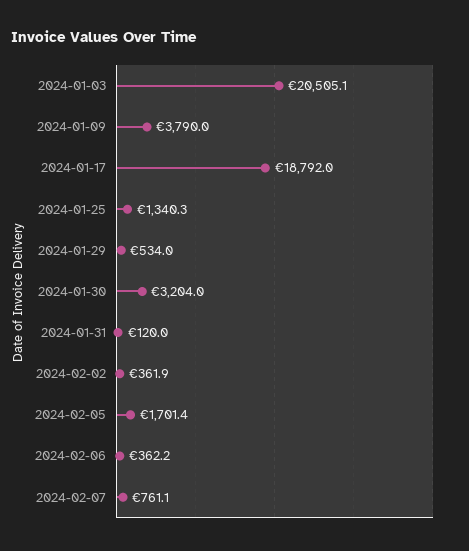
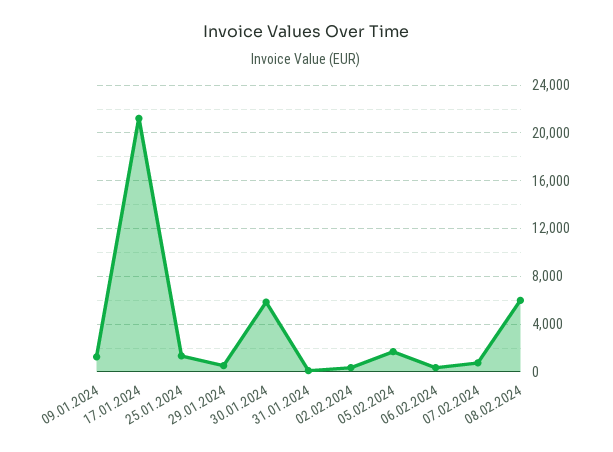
2024-01-03: 20505.1 -> none
2024-01-09: 3790 -> 1000
2024-01-17: 18792 -> 21000
2024-01-30: 3204 -> 6000
08.02.2024: none -> 6000

